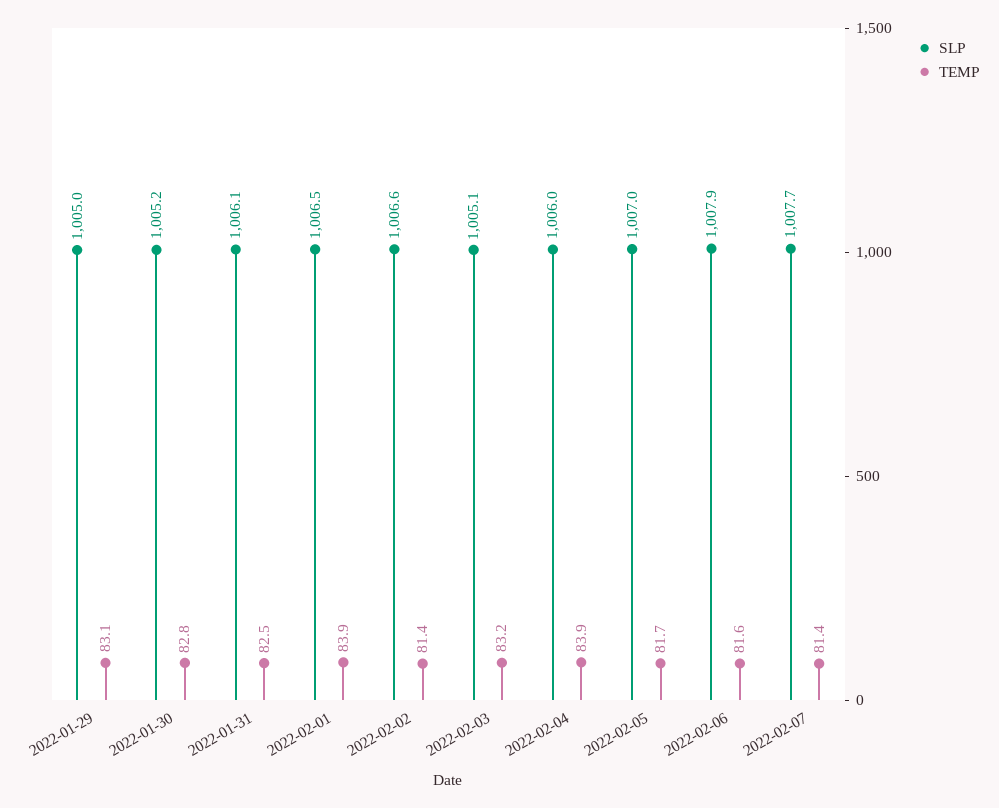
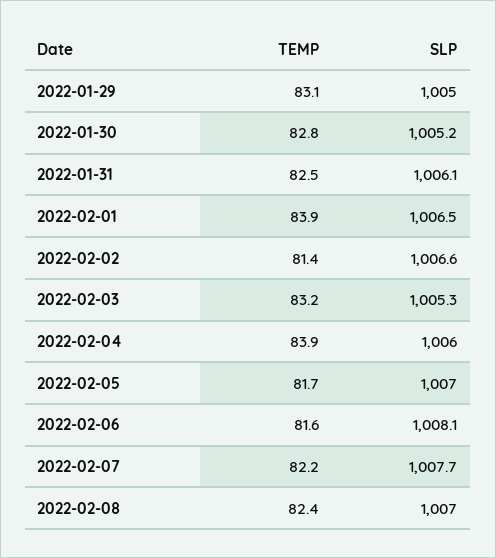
SLP, 2022-02-03: 1005.1 -> 1005.3
SLP, 2022-02-06: 1007.9 -> 1008.1
TEMP, 2022-02-07: 81.4 -> 82.2
TEMP, 2022-02-08: none -> 82.4
SLP, 2022-02-08: none -> 1007

